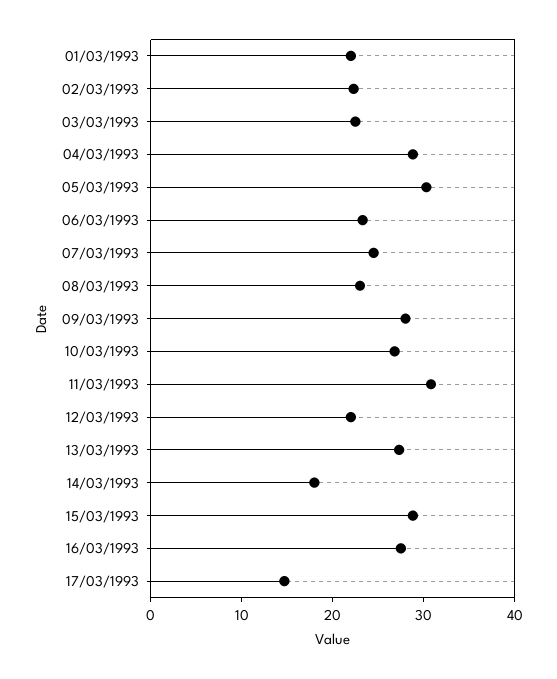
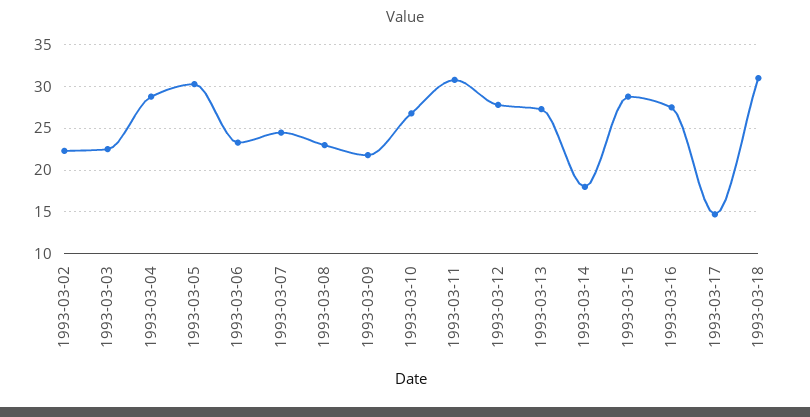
01/03/1993: 22 -> none
09/03/1993: 28 -> 22
12/03/1993: 22 -> 28
1993-03-18: none -> 31

